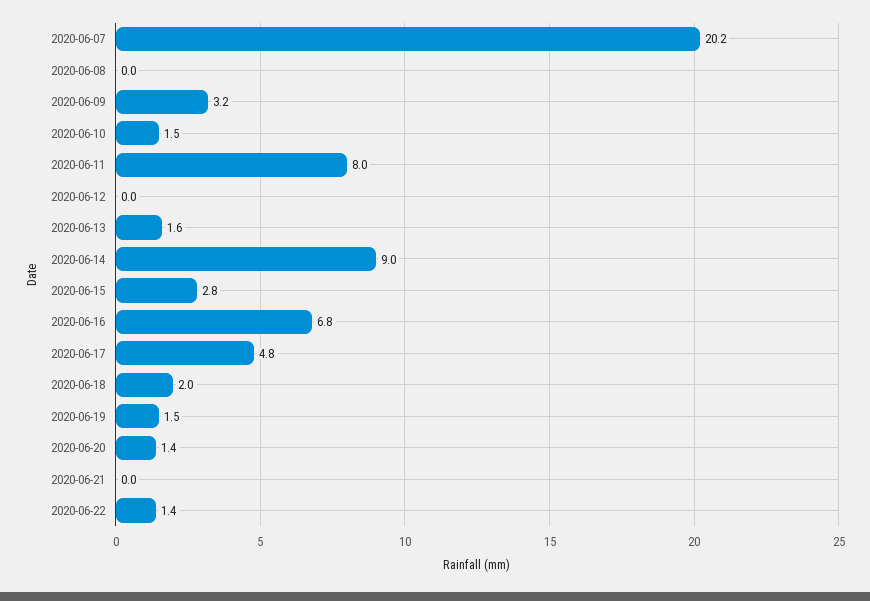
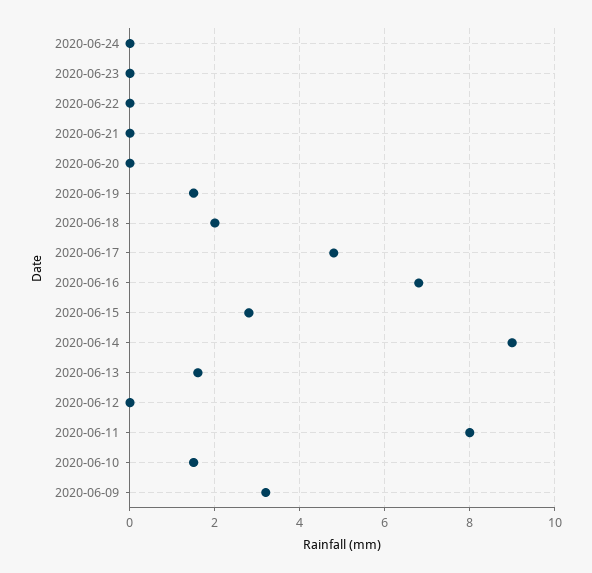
2020-06-07: 20.2 -> none
2020-06-08: 0 -> none
2020-06-20: 1.4 -> 0
2020-06-22: 1.4 -> 0
2020-06-24: none -> 0
2020-06-23: none -> 0

